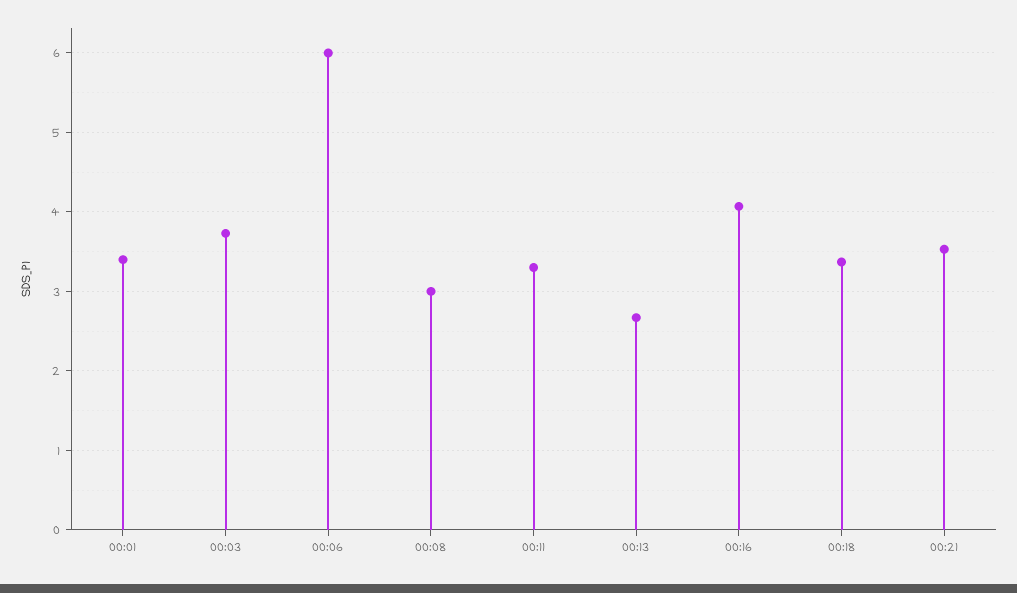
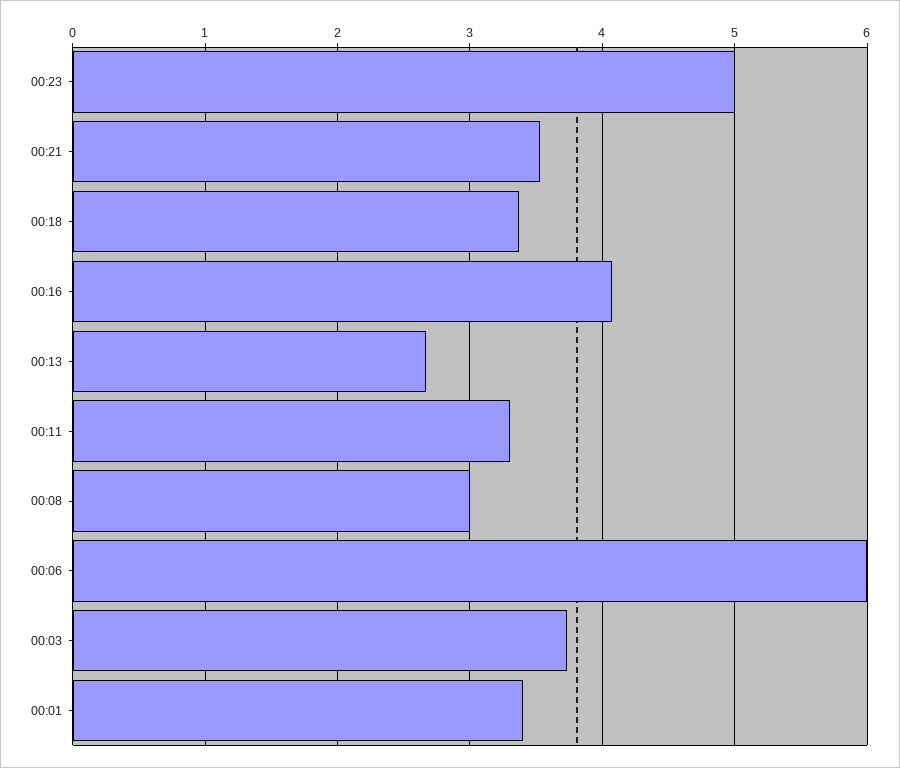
00:23: none -> 5

